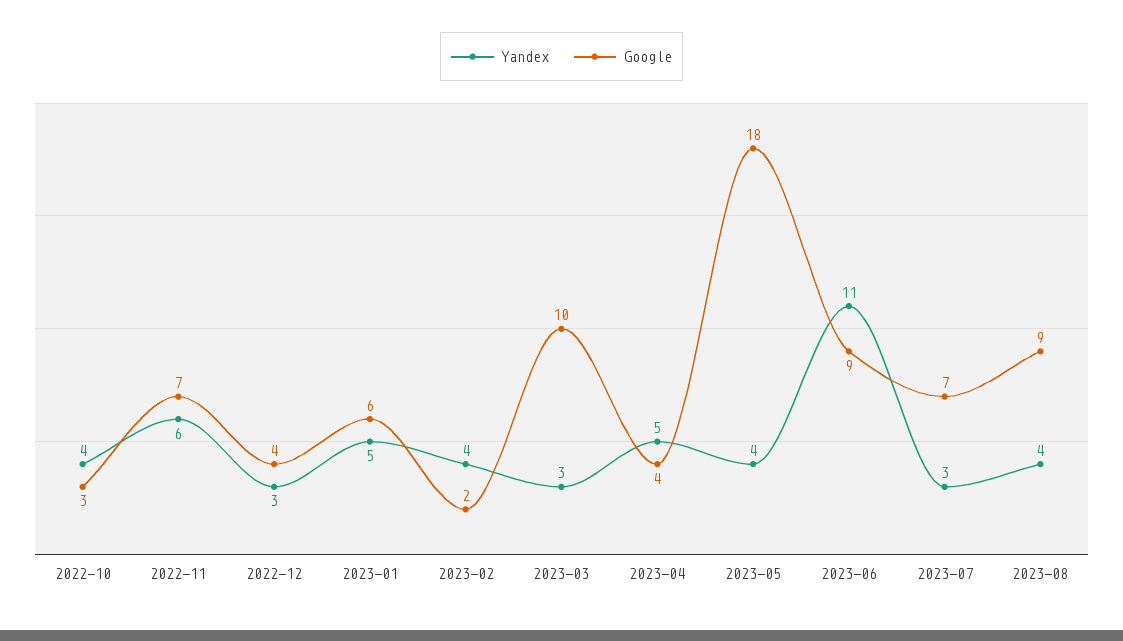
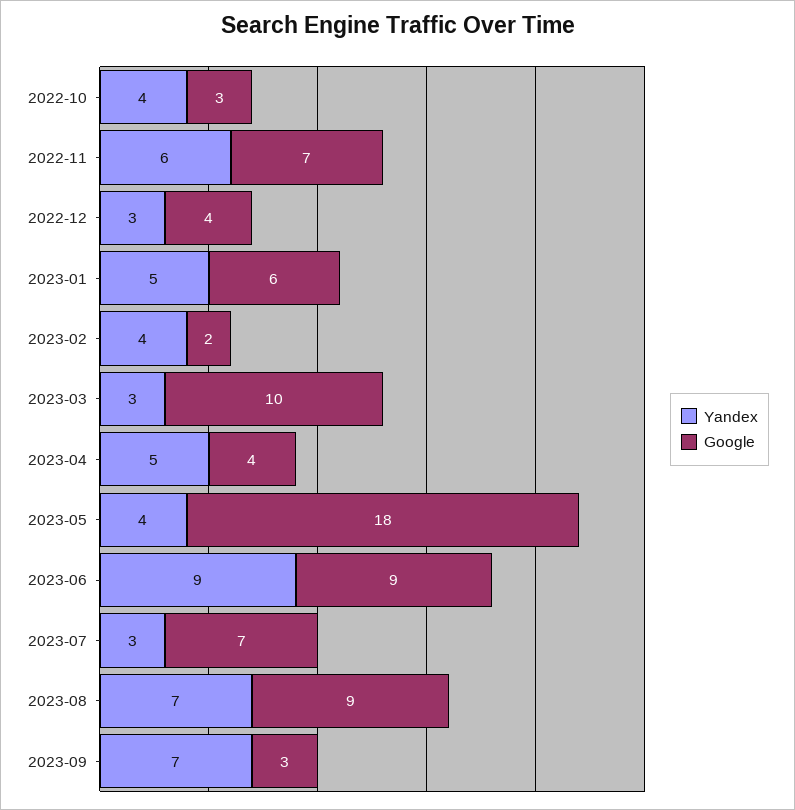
Yandex, 2023-06: 11 -> 9
Yandex, 2023-08: 4 -> 7
Yandex, 2023-09: none -> 7
Google, 2023-09: none -> 3

